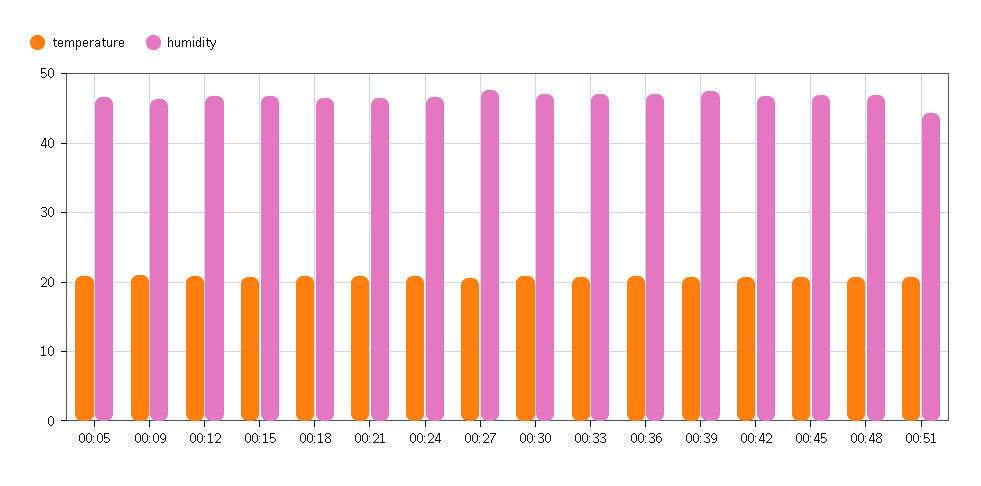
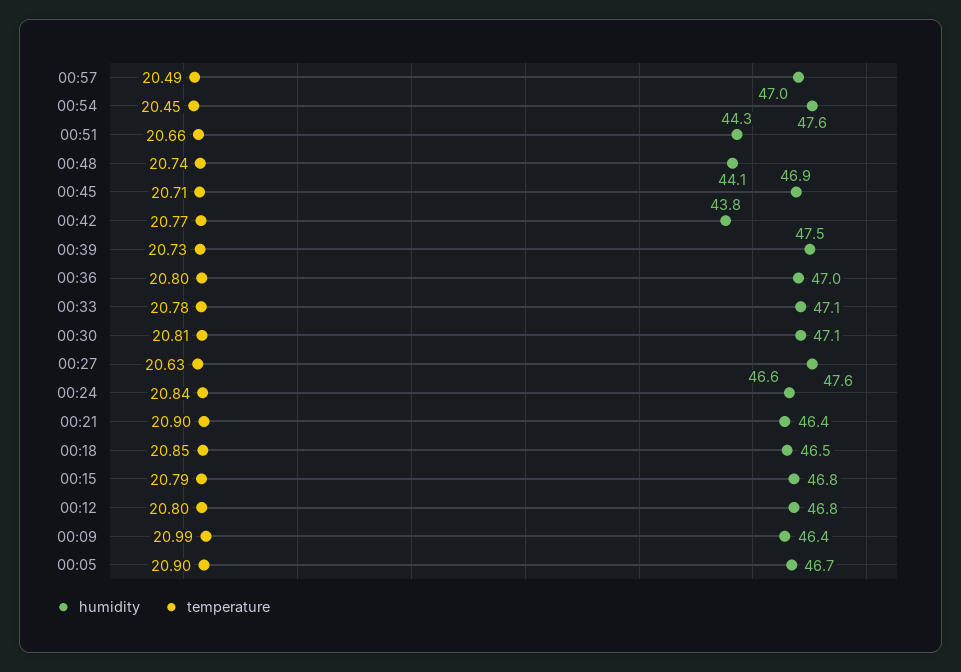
humidity, 00:42: 47 -> 43.8
humidity, 00:48: 47 -> 44.1
humidity, 00:57: none -> 47
temperature, 00:57: none -> 20.49
humidity, 00:54: none -> 47.6
temperature, 00:54: none -> 20.45

